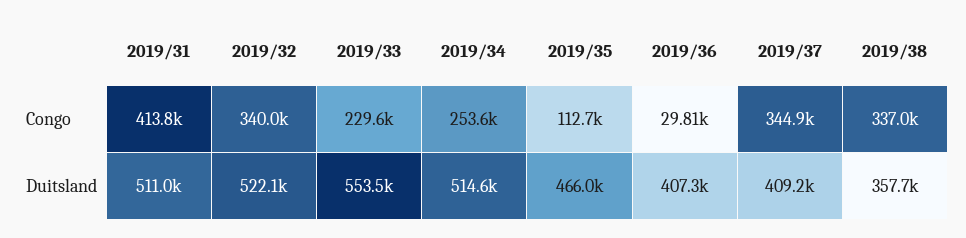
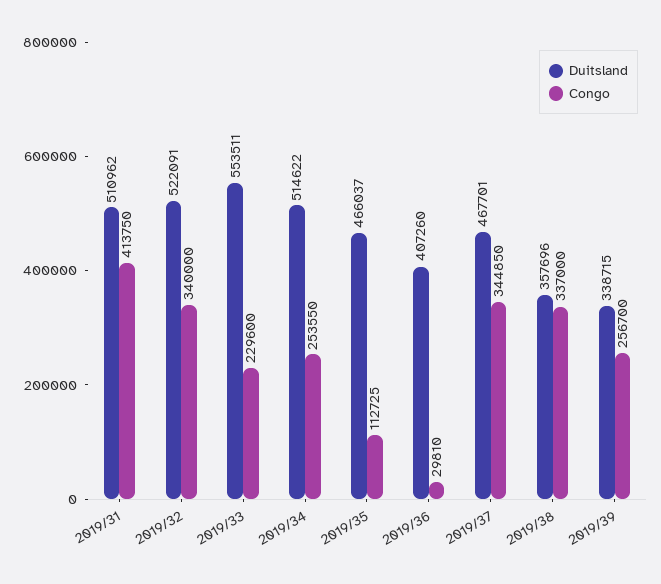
Duitsland, 2019/37: 409200 -> 467701
Duitsland, 2019/39: none -> 338715
Congo, 2019/39: none -> 256700

